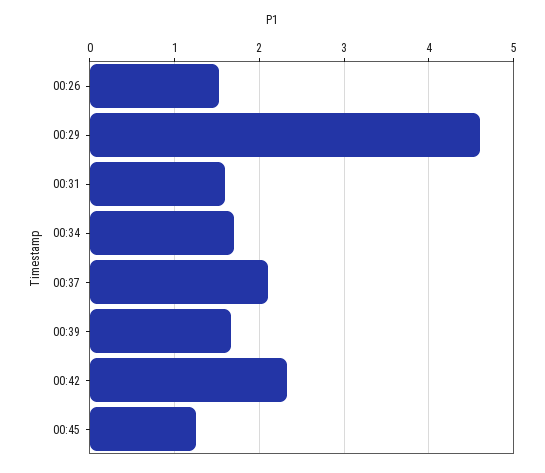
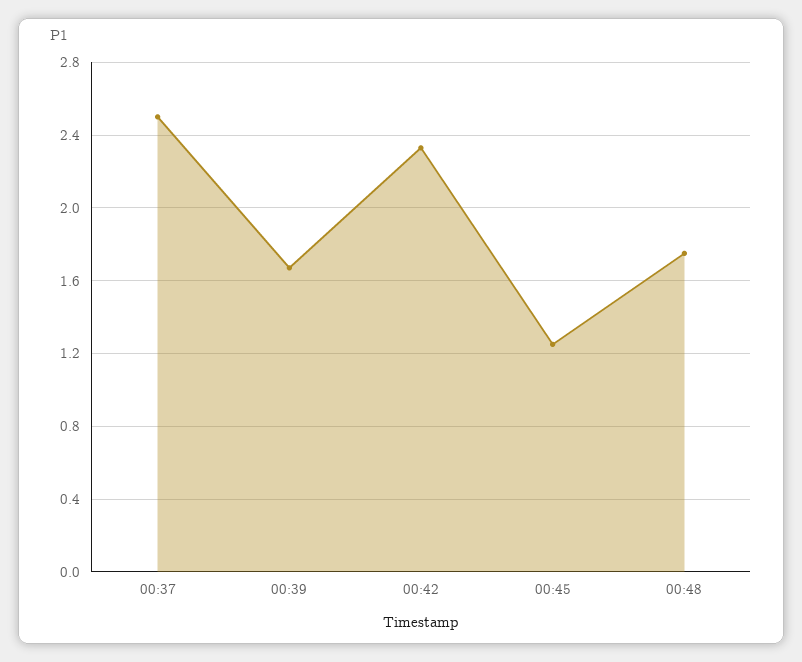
00:26: 1.5 -> none
00:29: 4.6 -> none
00:31: 1.6 -> none
00:34: 1.7 -> none
00:37: 2.1 -> 2.5
00:48: none -> 1.75

